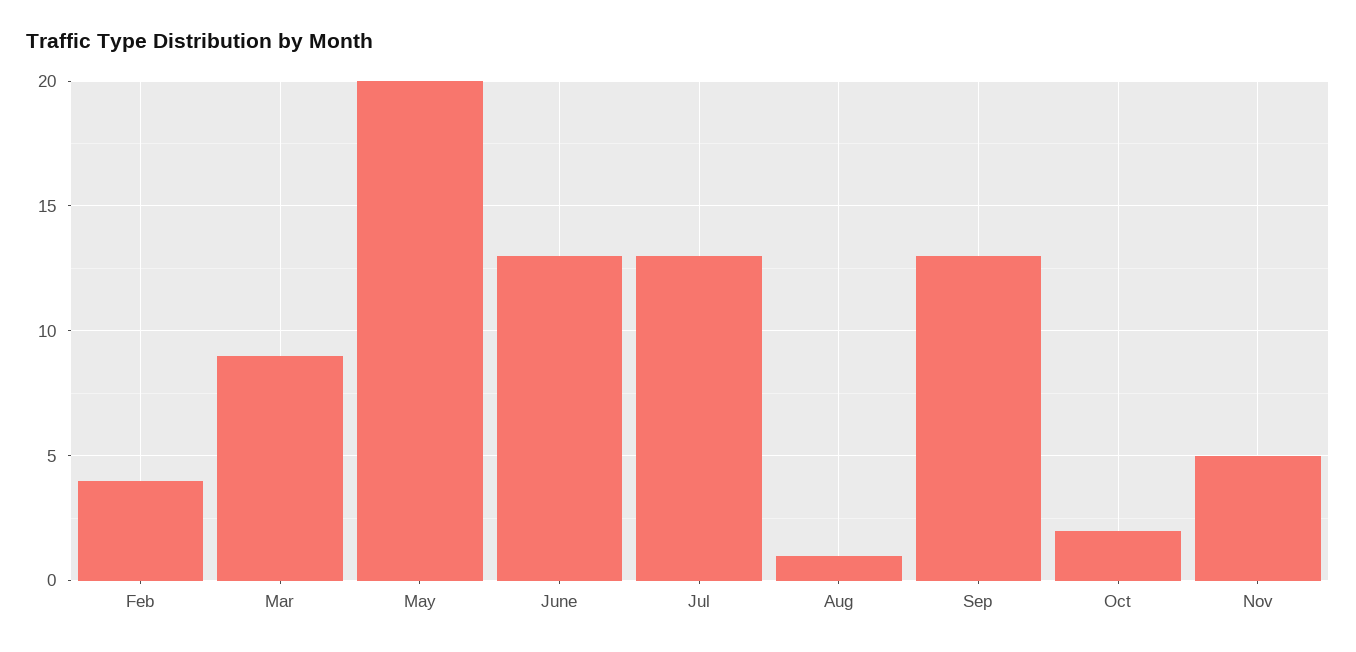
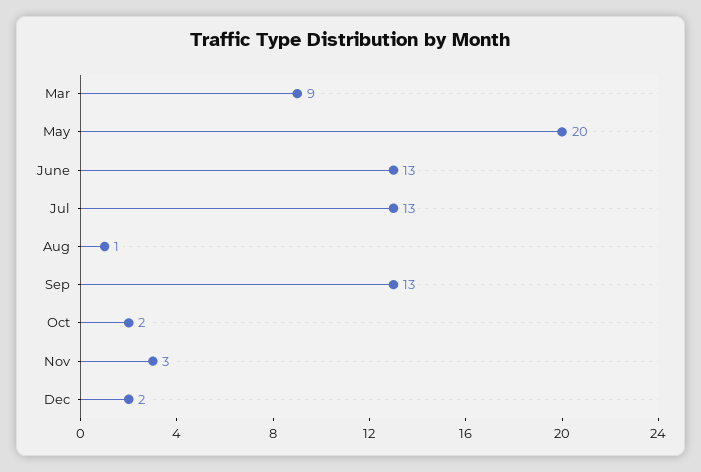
Feb: 4 -> none
Nov: 5 -> 3
Dec: none -> 2

